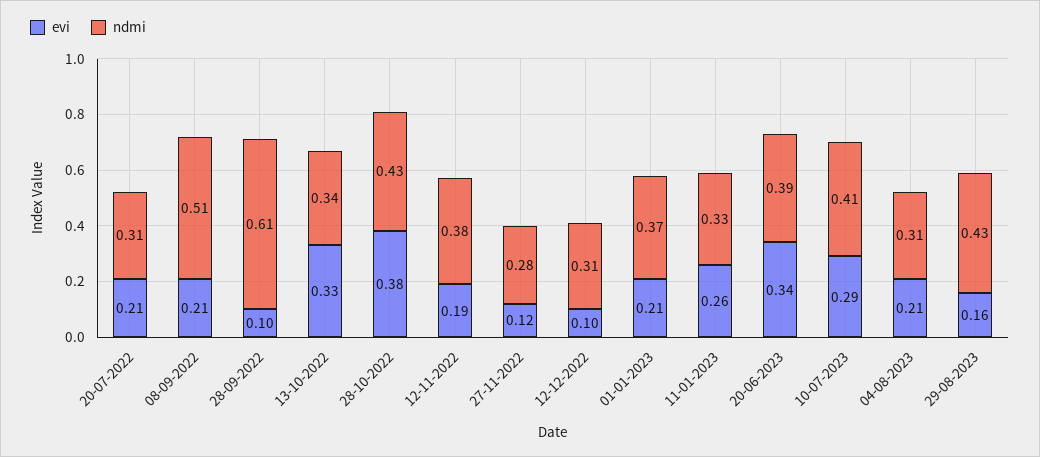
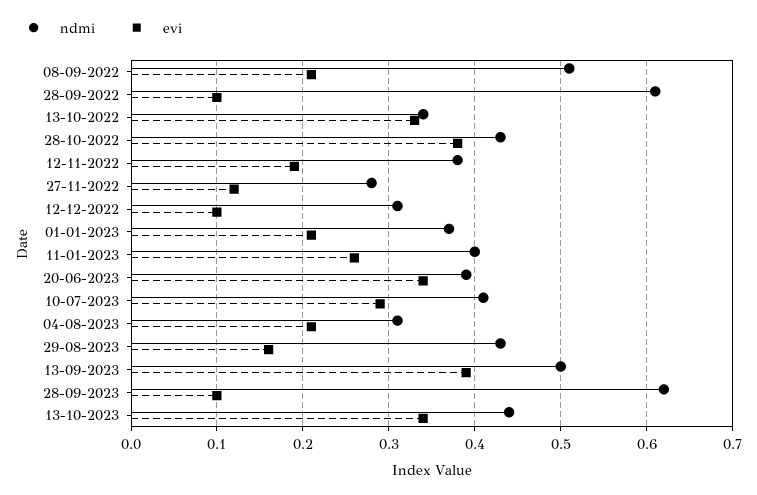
evi, 20-07-2022: 0.21 -> none
ndmi, 20-07-2022: 0.31 -> none
ndmi, 11-01-2023: 0.33 -> 0.4
ndmi, 13-09-2023: none -> 0.5
evi, 13-09-2023: none -> 0.39
ndmi, 28-09-2023: none -> 0.62
evi, 28-09-2023: none -> 0.1
ndmi, 13-10-2023: none -> 0.44
evi, 13-10-2023: none -> 0.34

